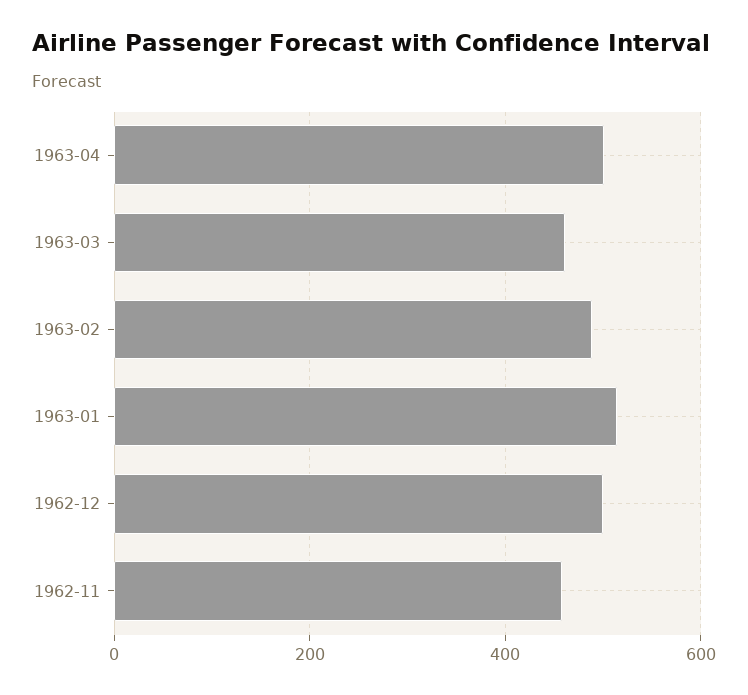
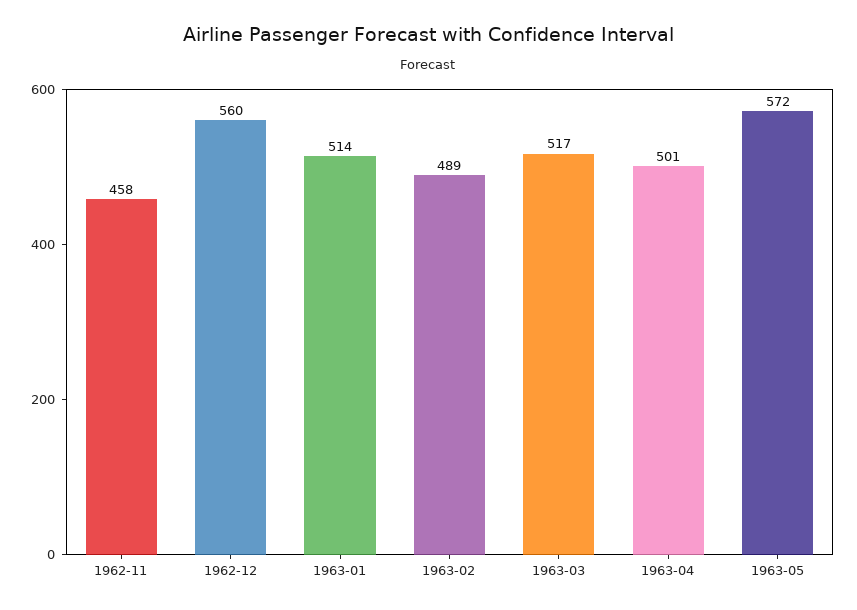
1963-03: 460 -> 517
1962-12: 500 -> 560
1963-05: none -> 572

